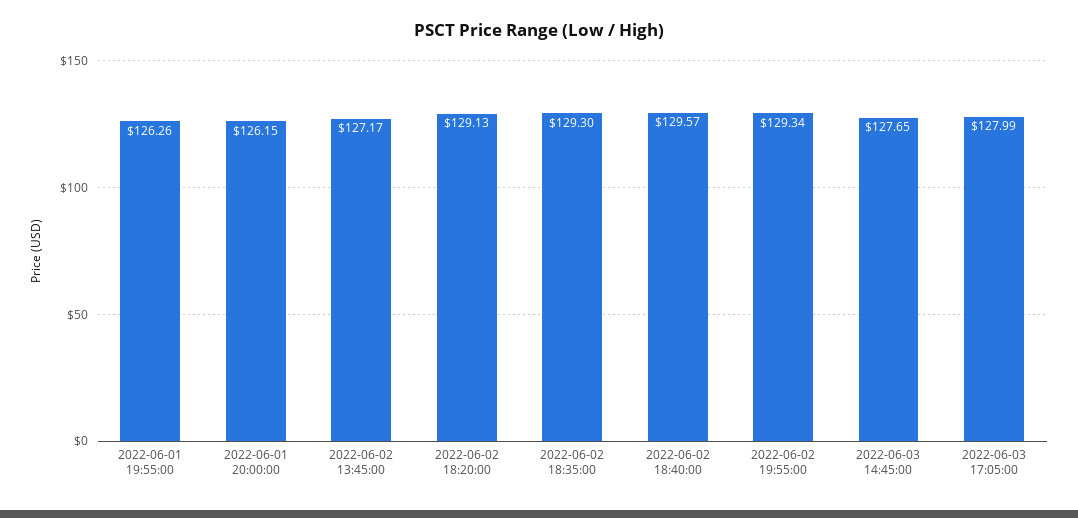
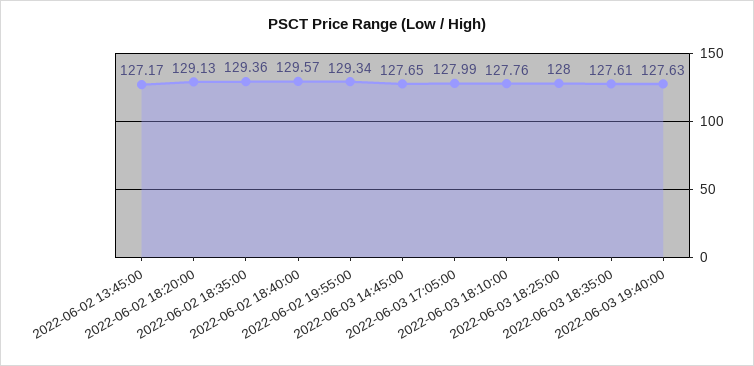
2022-06-01 19:55:00: 126.26 -> none
2022-06-01 20:00:00: 126.15 -> none
2022-06-02 18:35:00: 129.3 -> 129.36
2022-06-03 18:10:00: none -> 127.76
2022-06-03 18:25:00: none -> 128
2022-06-03 18:35:00: none -> 127.61
2022-06-03 19:40:00: none -> 127.63

